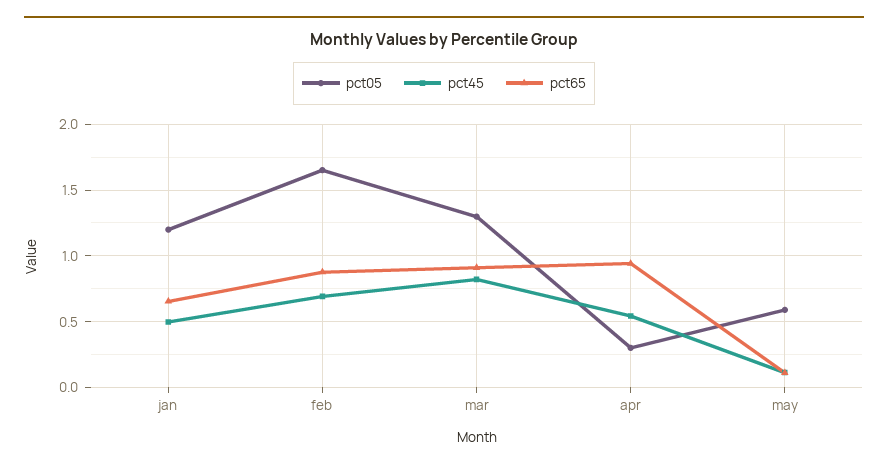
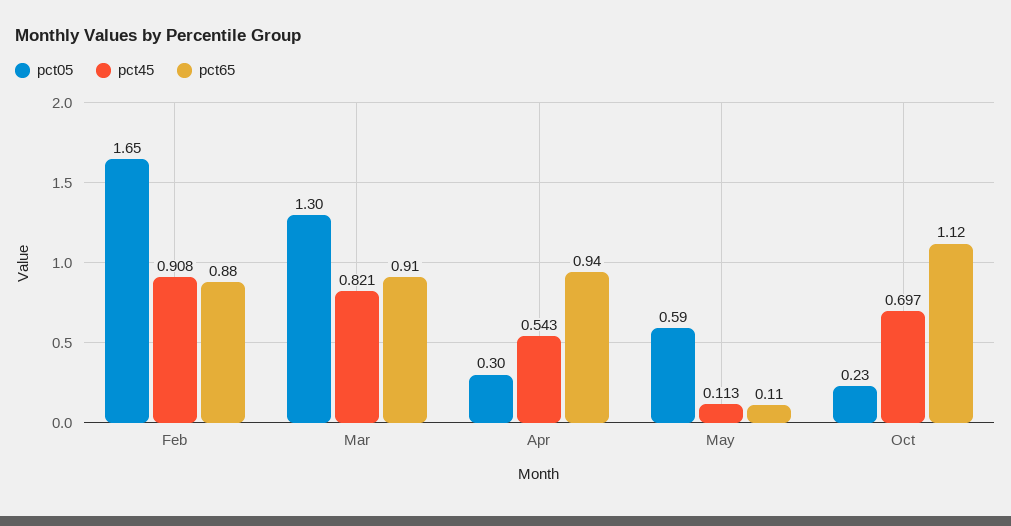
pct05, jan: 1.2 -> none
pct45, jan: 0.5 -> none
pct65, jan: 0.65 -> none
pct45, feb: 0.7 -> 0.908
pct05, Oct: none -> 0.23
pct45, Oct: none -> 0.697
pct65, Oct: none -> 1.12

